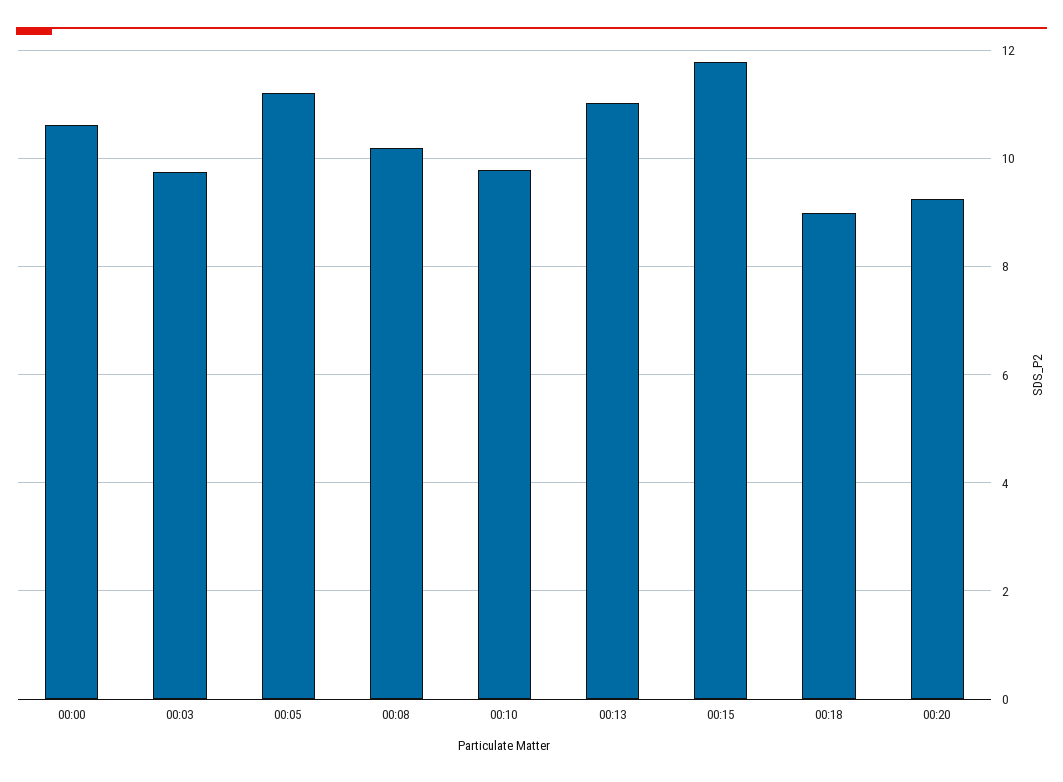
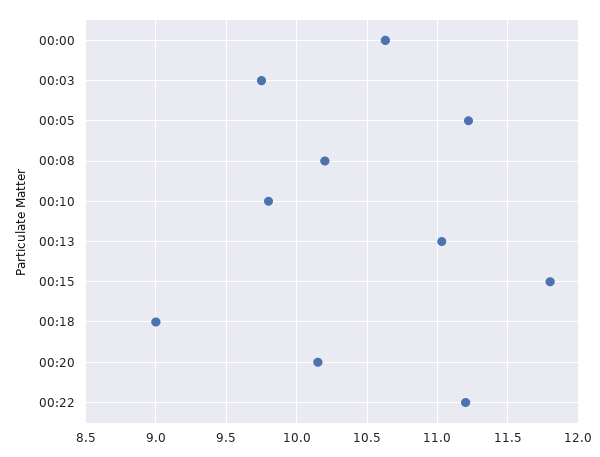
00:20: 9.2 -> 10.15
00:22: none -> 11.2

